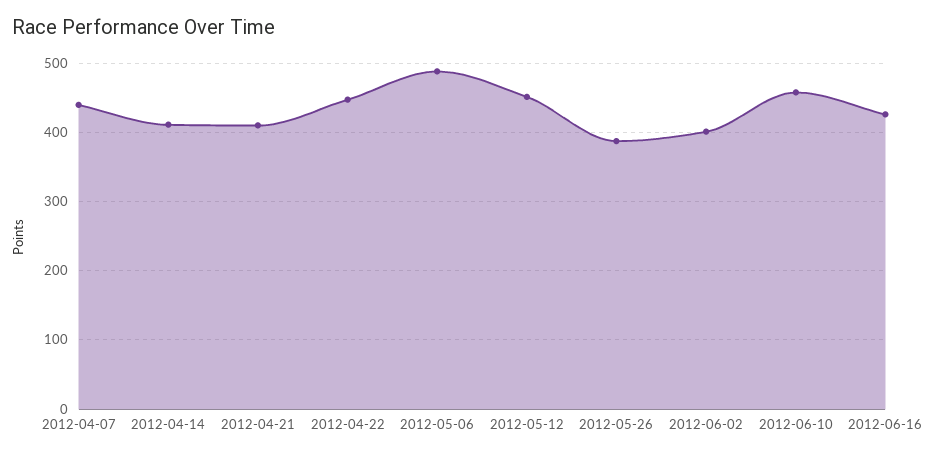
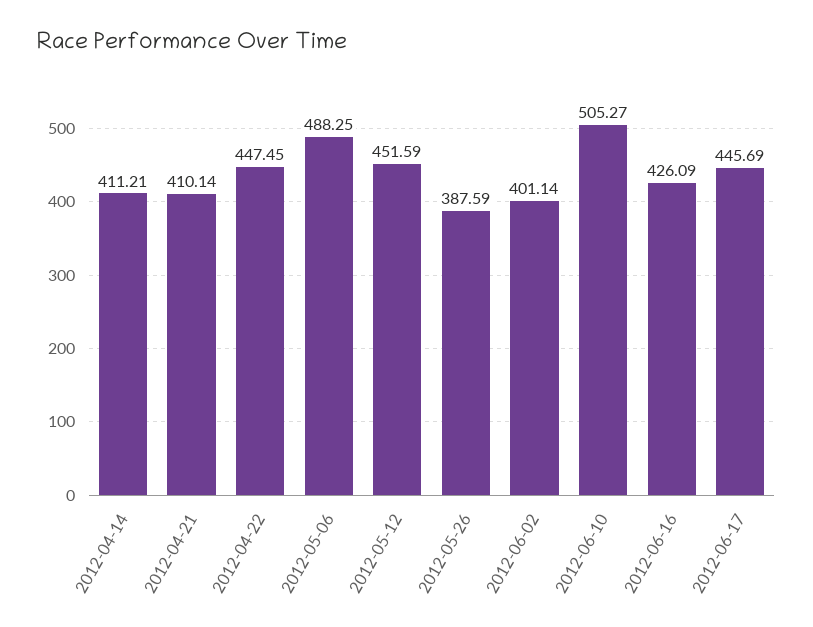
2012-04-07: 440 -> none
2012-06-10: 460 -> 505.27
2012-06-17: none -> 445.69

